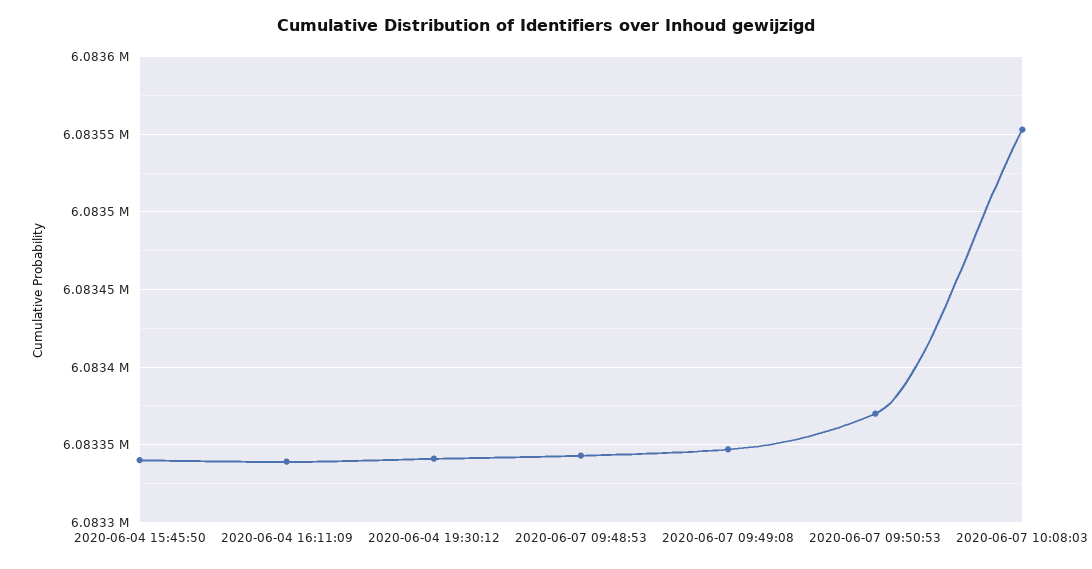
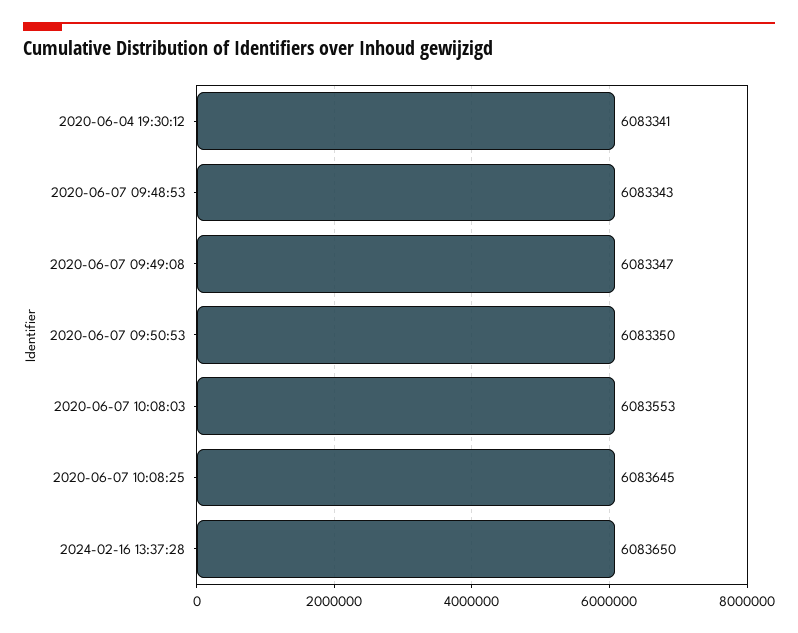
2020-06-04 15:45:50: 6083340 -> none
2020-06-04 16:11:09: 6083340 -> none
2020-06-07 09:50:53: 6083370 -> 6083350
2020-06-07 10:08:25: none -> 6083645
2024-02-16 13:37:28: none -> 6083650

